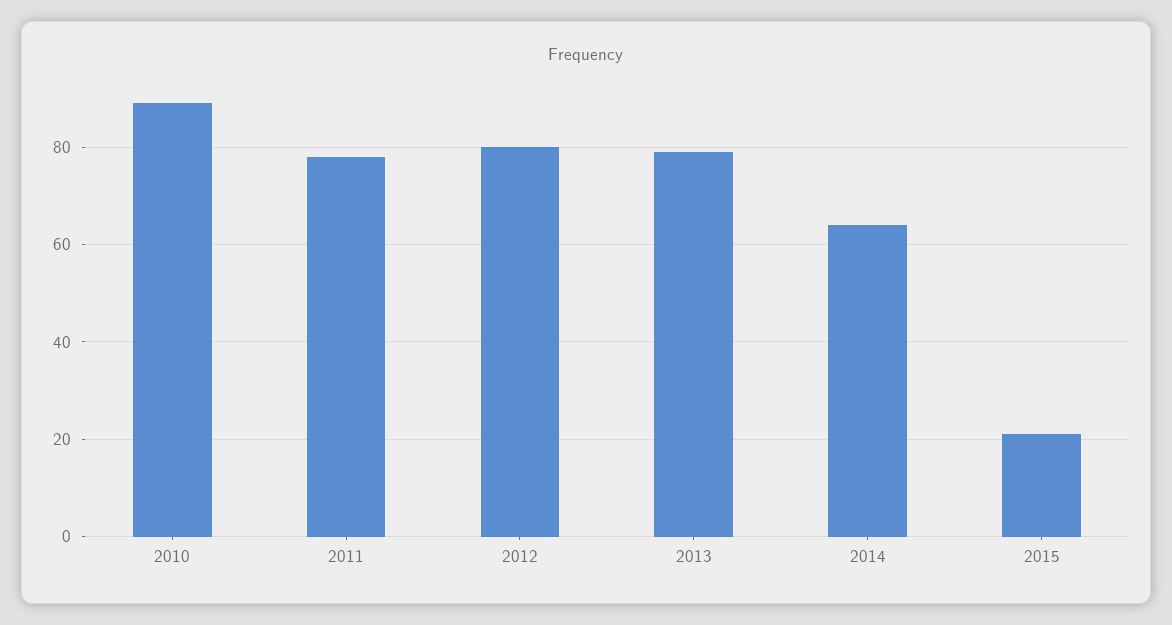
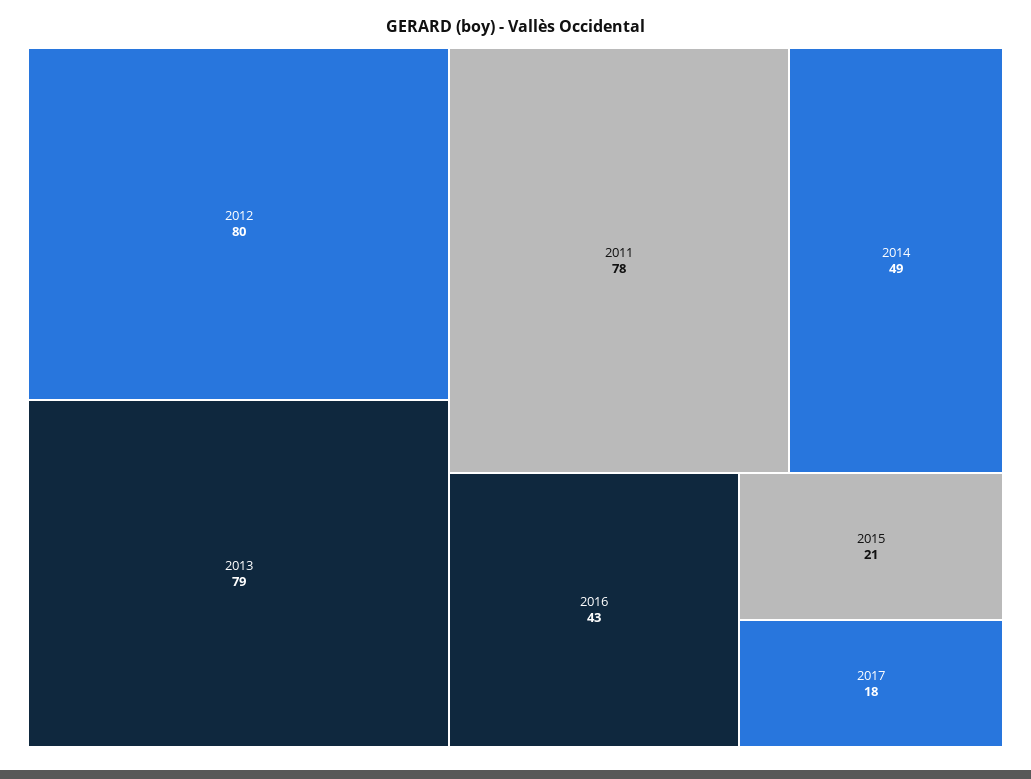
2010: 90 -> none
2014: 65 -> 49
2016: none -> 43
2017: none -> 18

